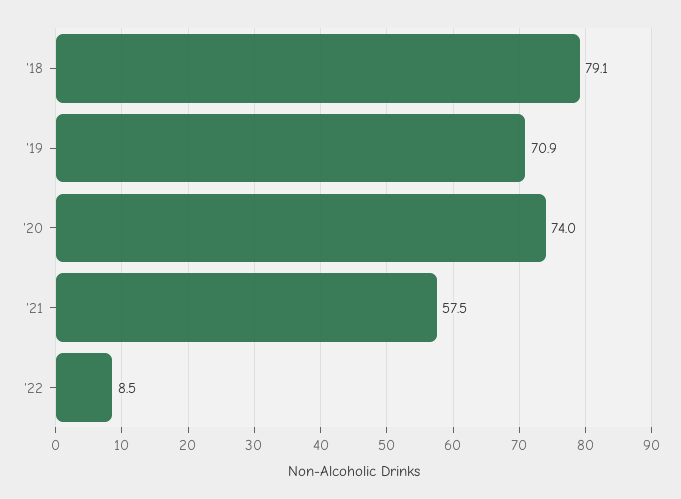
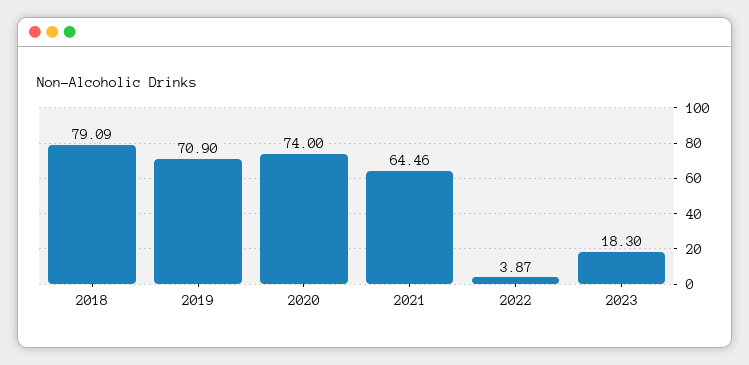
'21: 57.5 -> 64.46
'22: 8.5 -> 3.87
2023: none -> 18.3

